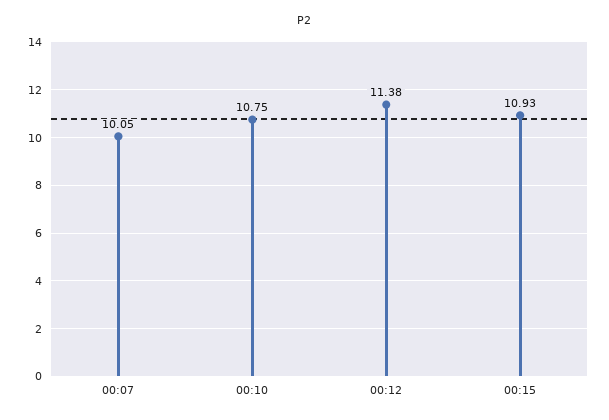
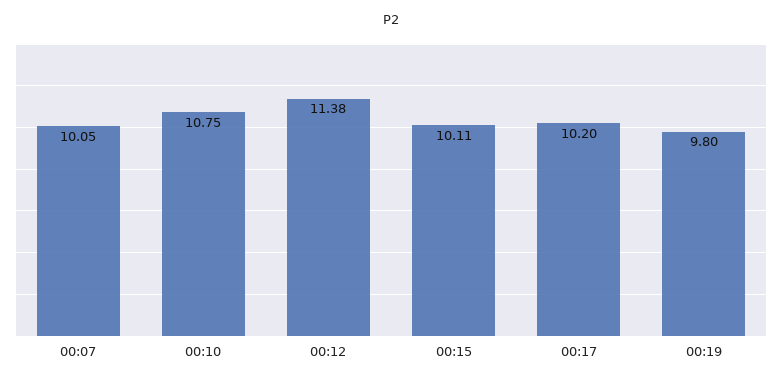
00:15: 10.93 -> 10.11
00:17: none -> 10.2
00:19: none -> 9.8

